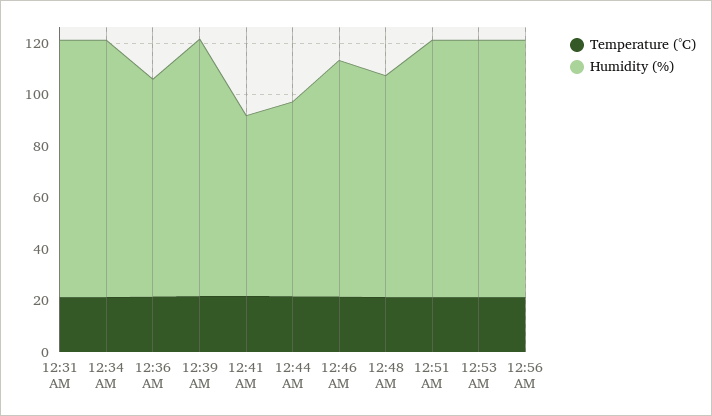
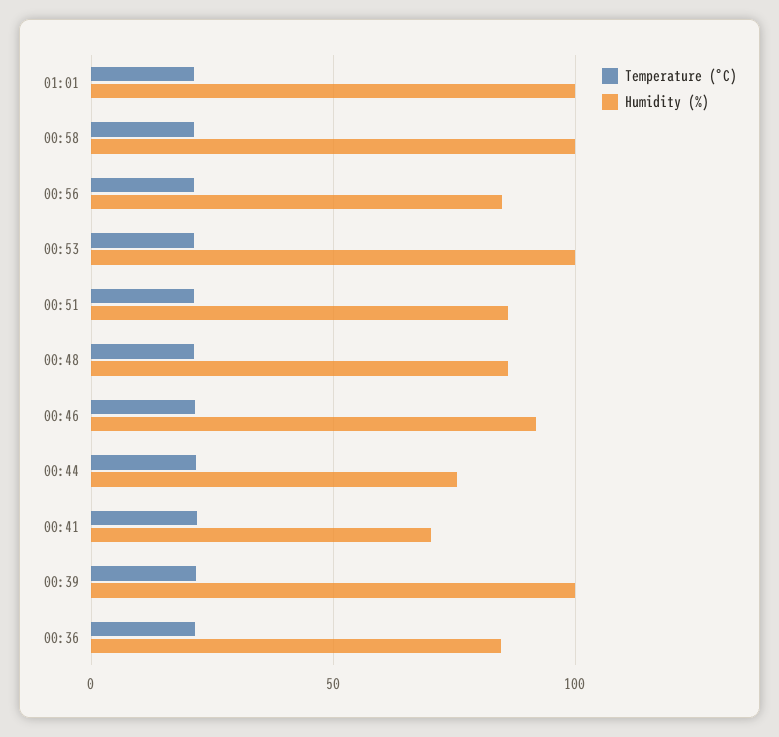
Temperature (°C), 12:31 AM: 20 -> none
Humidity (%), 12:31 AM: 100 -> none
Temperature (°C), 12:34 AM: 20 -> none
Humidity (%), 12:34 AM: 100 -> none
Humidity (%), 12:51 AM: 100 -> 85
Humidity (%), 12:56 AM: 100 -> 85
Temperature (°C), 01:01: none -> 20
Humidity (%), 01:01: none -> 100
Temperature (°C), 00:58: none -> 20
Humidity (%), 00:58: none -> 100

